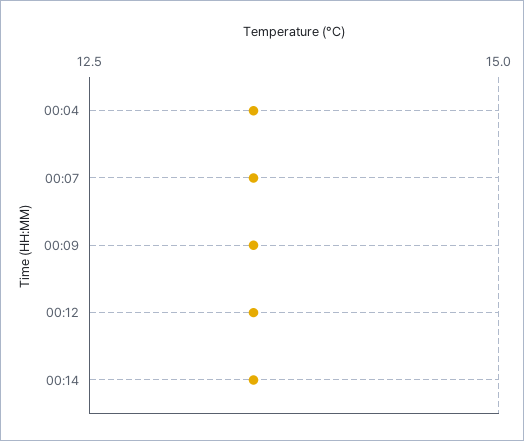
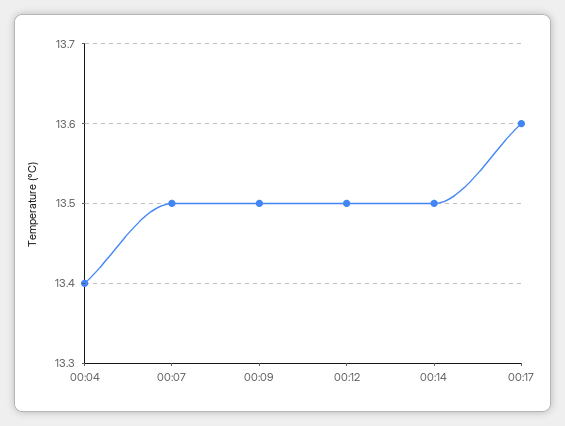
00:04: 13.5 -> 13.4
00:17: none -> 13.6

